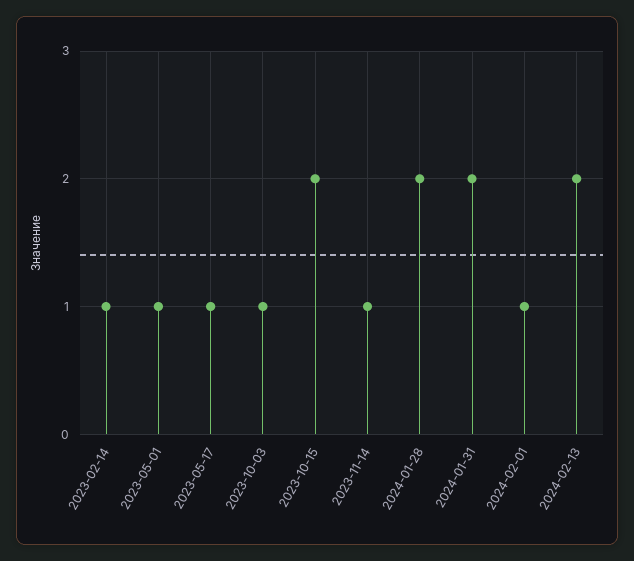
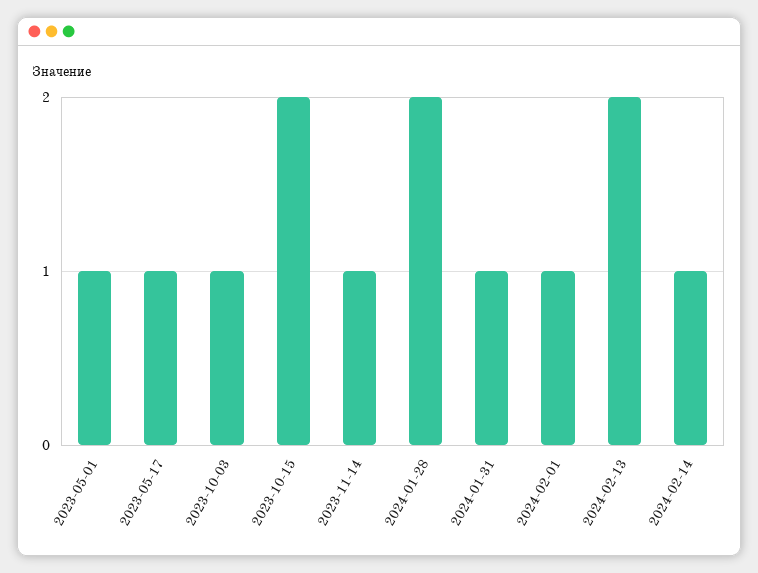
2023-02-14: 1 -> none
2024-01-31: 2 -> 1
2024-02-14: none -> 1

